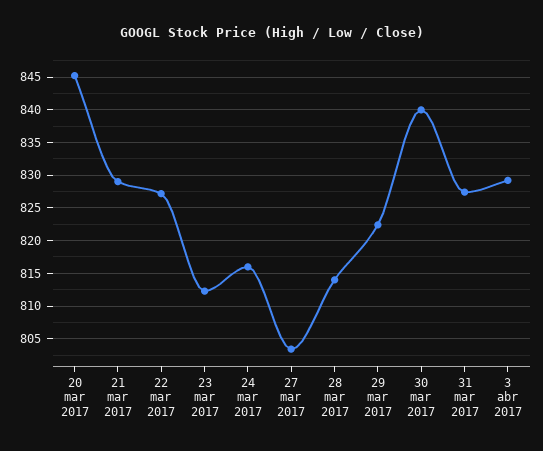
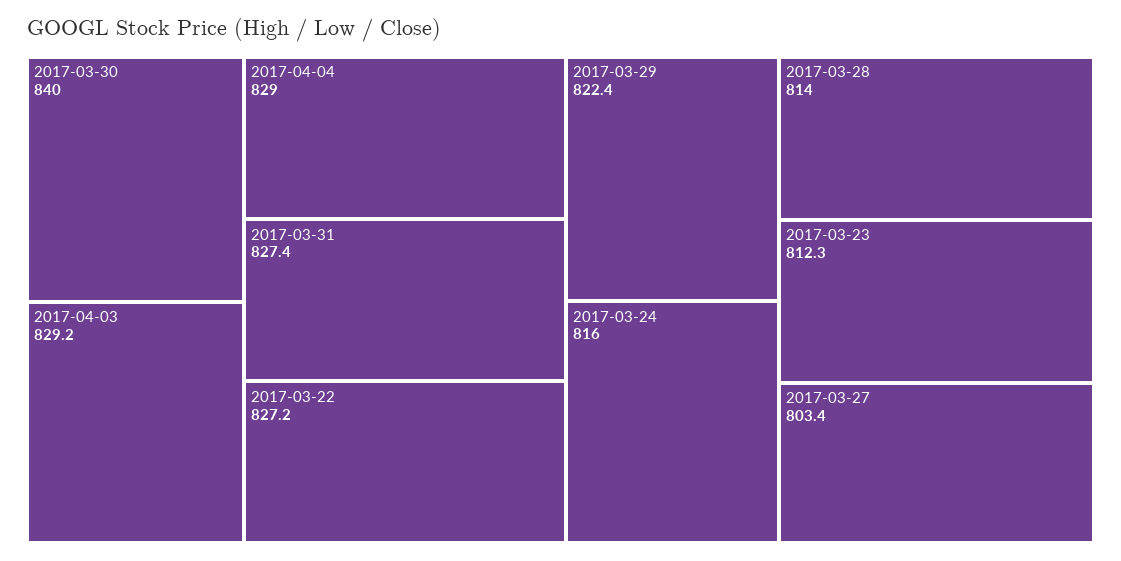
20 mar 2017: 845 -> none
21 mar 2017: 829 -> none
2017-04-04: none -> 829

